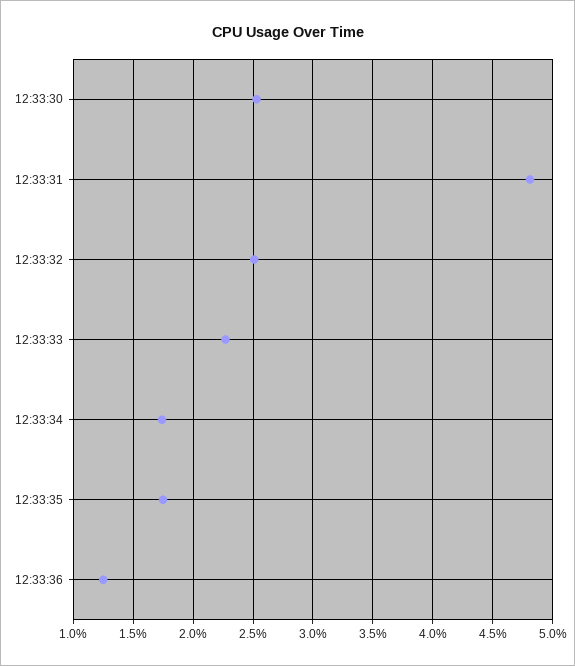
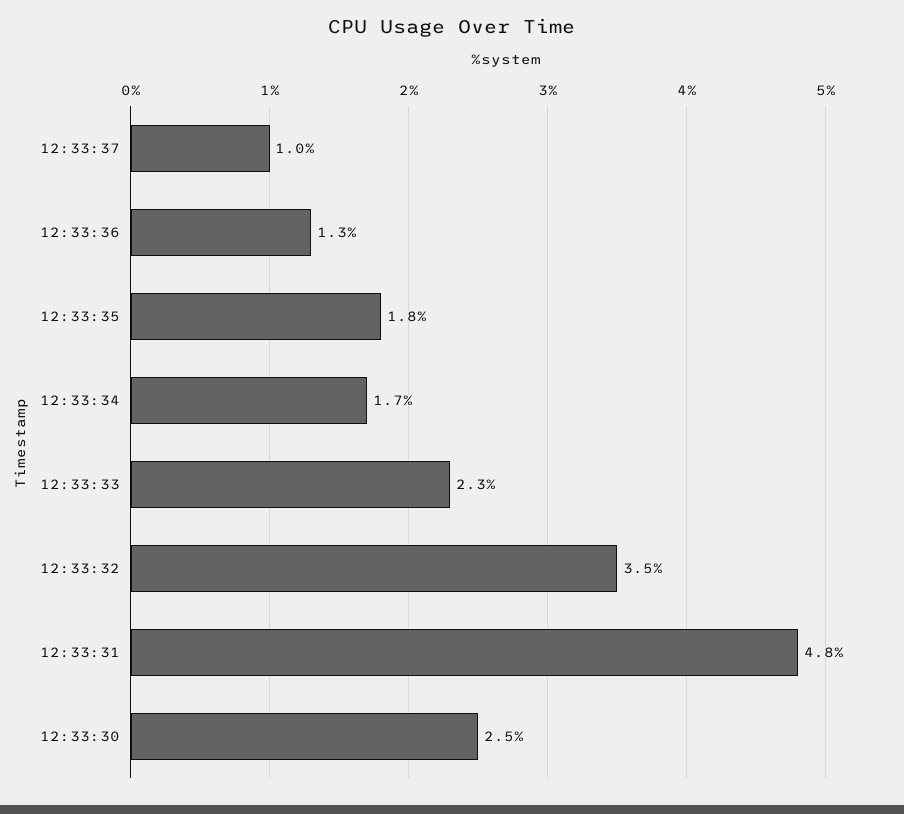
12:33:32: 2.5 -> 3.5
12:33:37: none -> 1

